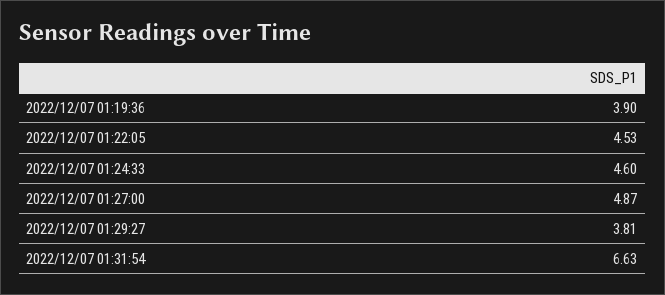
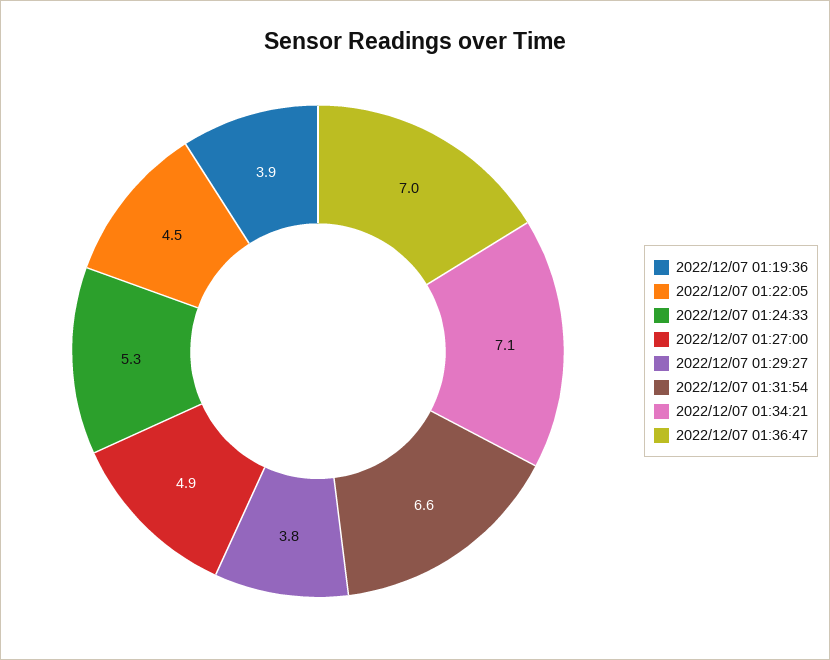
2022/12/07 01:24:33: 4.6 -> 5.3
2022/12/07 01:34:21: none -> 7.1
2022/12/07 01:36:47: none -> 7

